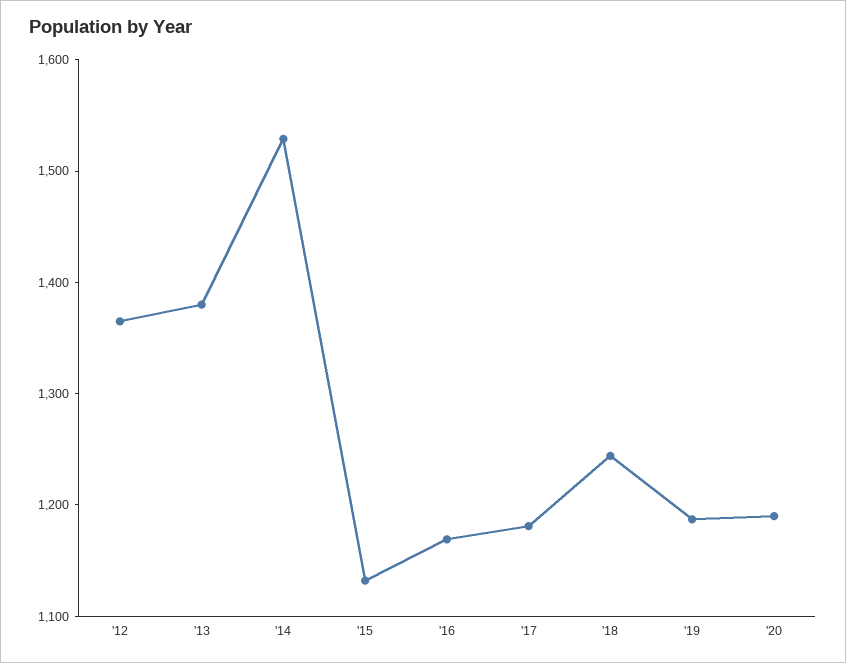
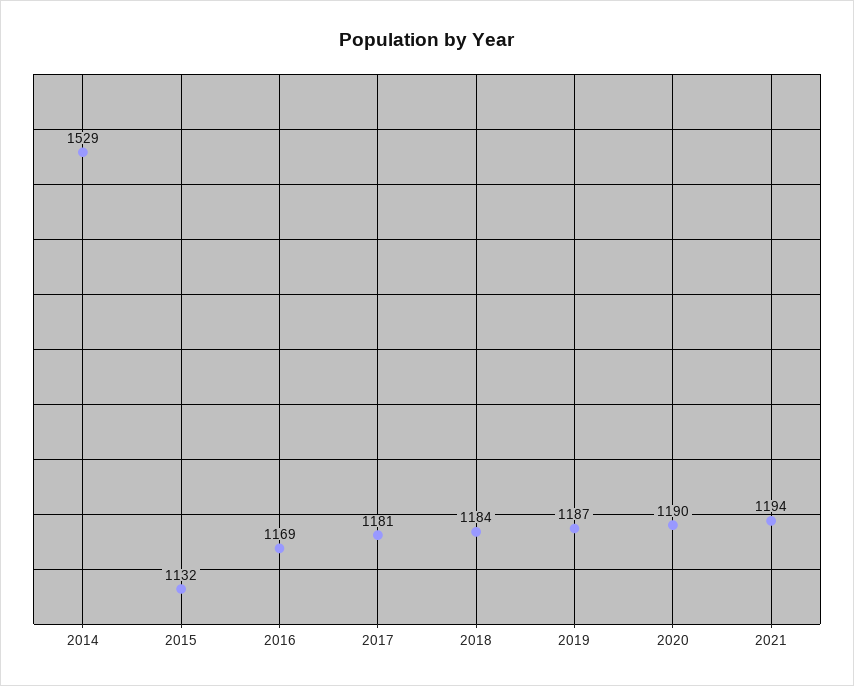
'12: 1360 -> none
'13: 1380 -> none
'18: 1240 -> 1184
2021: none -> 1194

